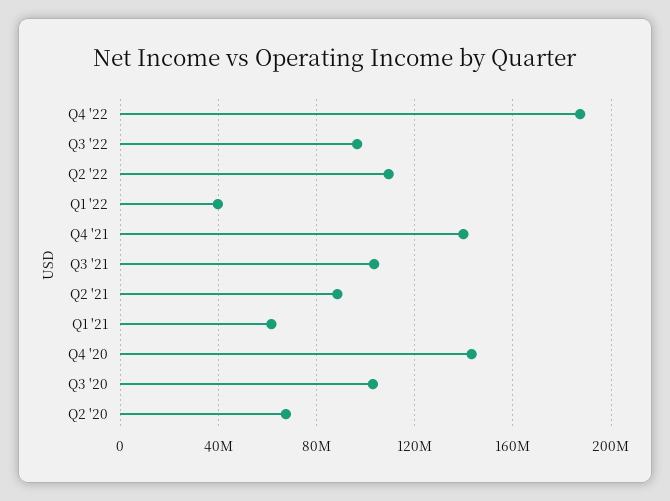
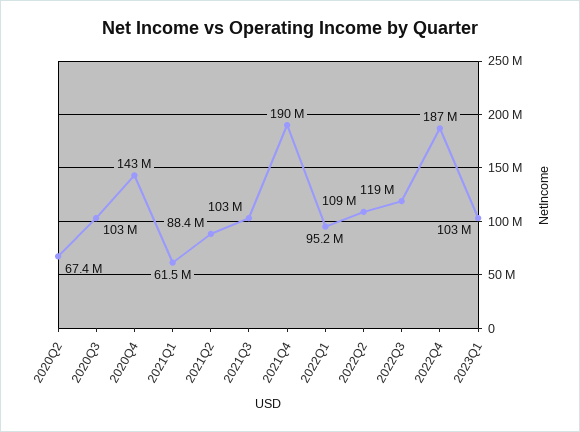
Q3 '22: 95000000 -> 119000000
Q1 '22: 40000000 -> 95200000
Q4 '21: 140000000 -> 190000000
2023Q1: none -> 103000000

